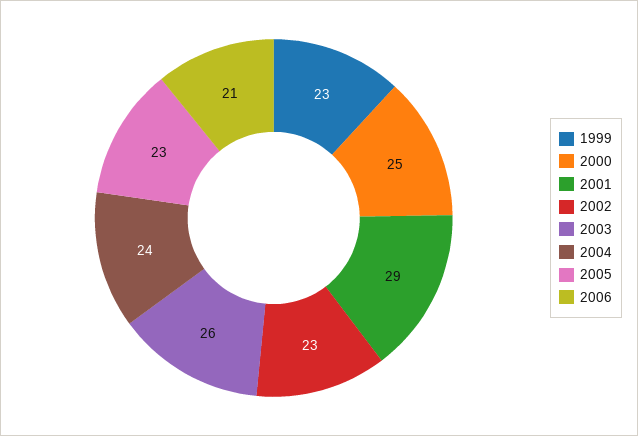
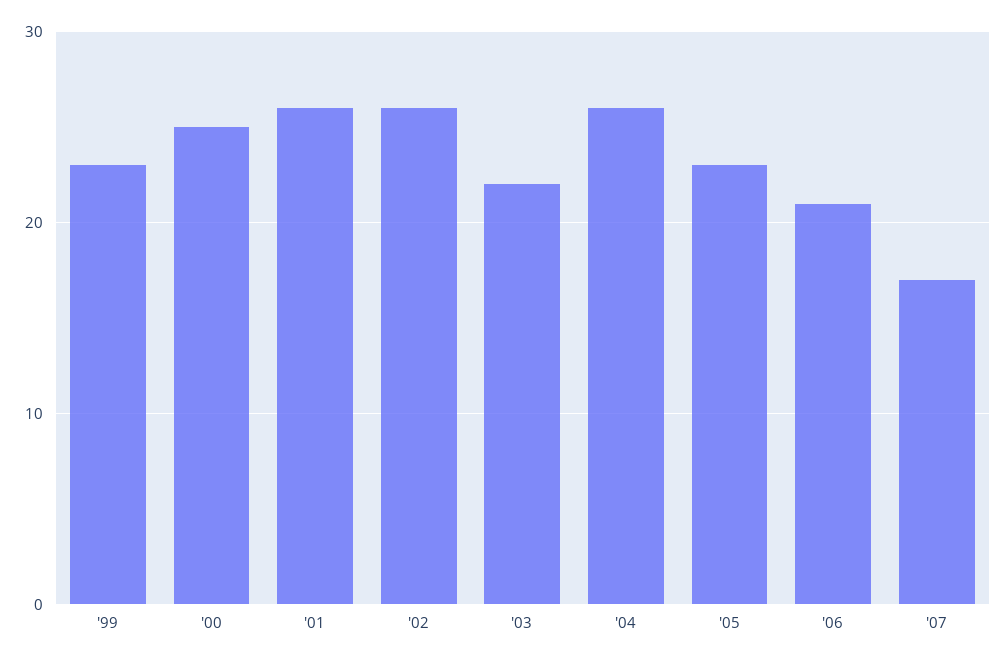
2001: 29 -> 26
2002: 23 -> 26
2003: 26 -> 22
2004: 24 -> 26
'07: none -> 17

